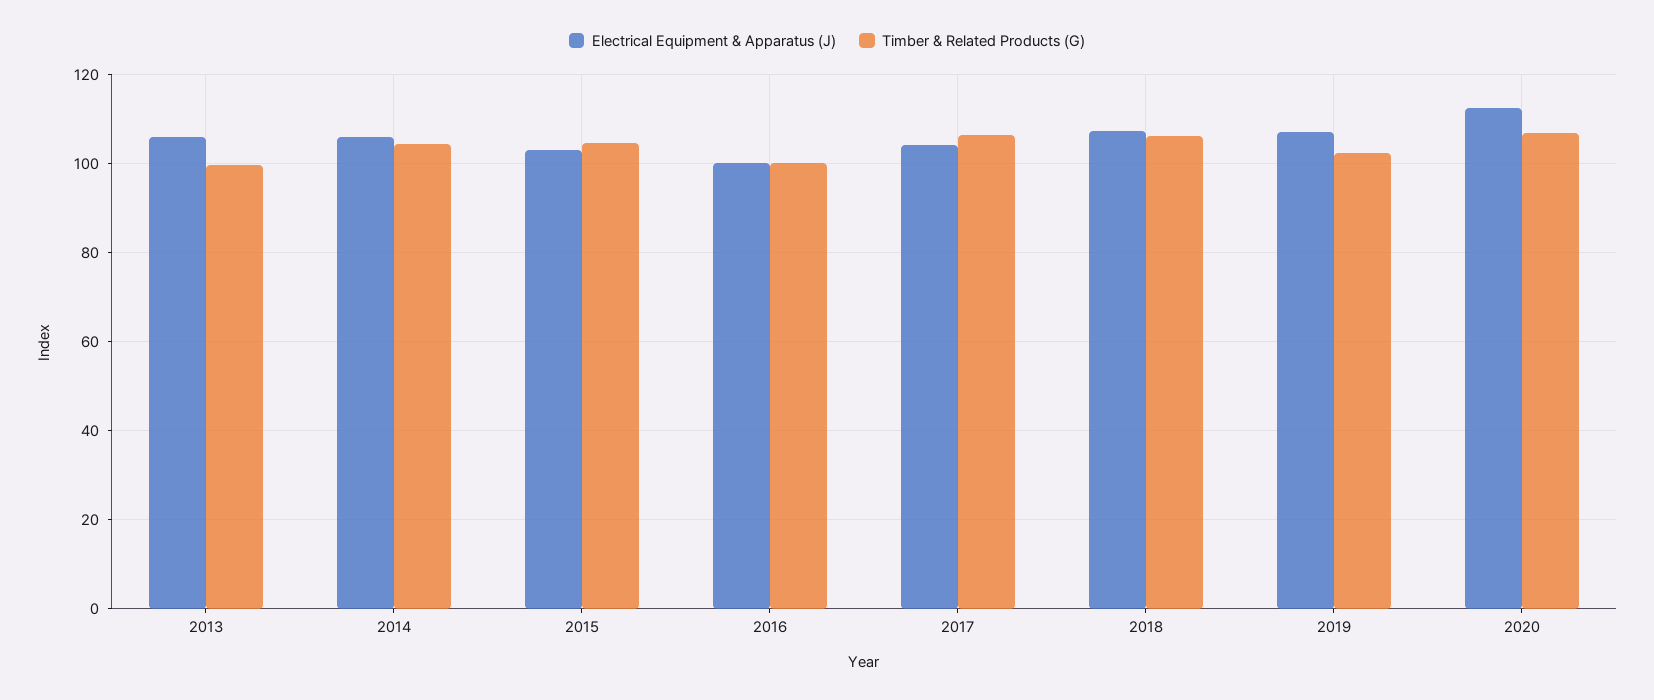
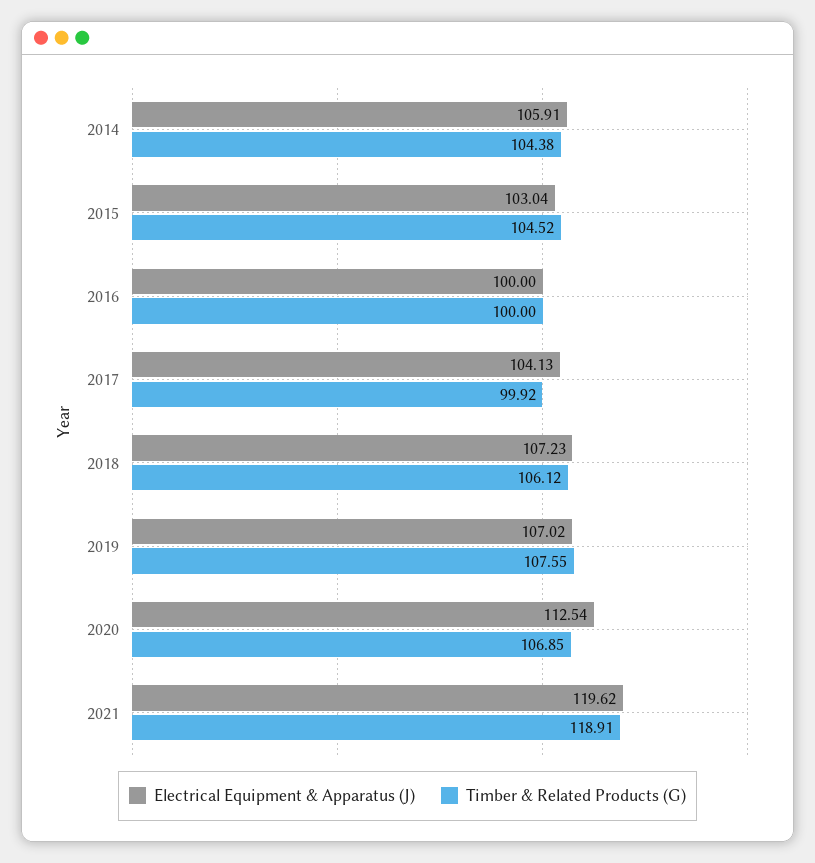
Electrical Equipment & Apparatus (J), 2013: 106 -> none
Timber & Related Products (G), 2013: 100 -> none
Timber & Related Products (G), 2017: 106 -> 99.92
Timber & Related Products (G), 2019: 102 -> 107.55
Electrical Equipment & Apparatus (J), 2021: none -> 119.62
Timber & Related Products (G), 2021: none -> 118.91

